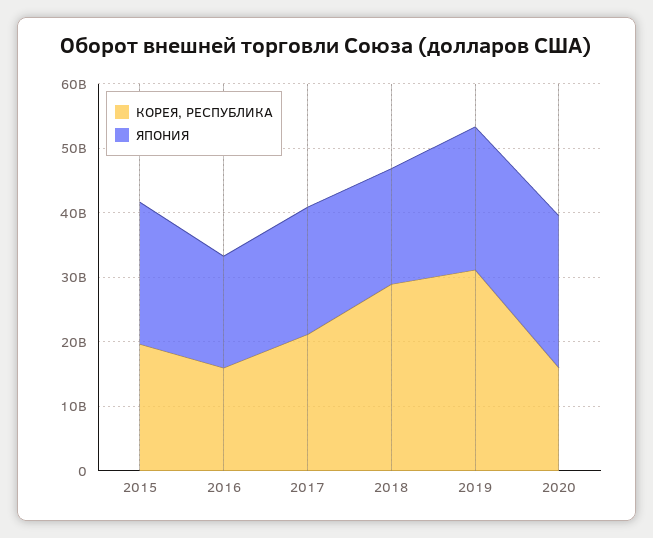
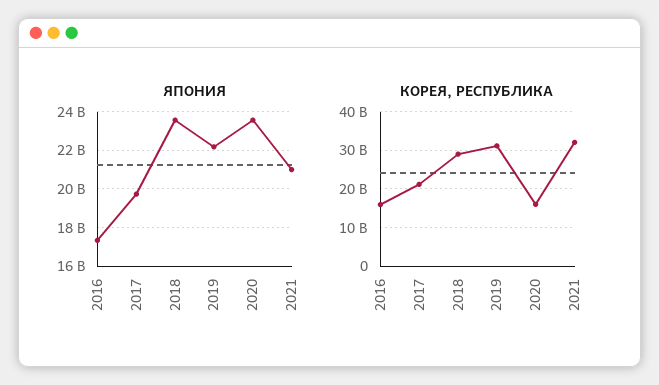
КОРЕЯ, РЕСПУБЛИКА, 2015: 20000000000 -> none
ЯПОНИЯ, 2015: 22000000000 -> none
ЯПОНИЯ, 2018: 18000000000 -> 23500000000
ЯПОНИЯ, 2021: none -> 21000000000
КОРЕЯ, РЕСПУБЛИКА, 2021: none -> 32000000000

